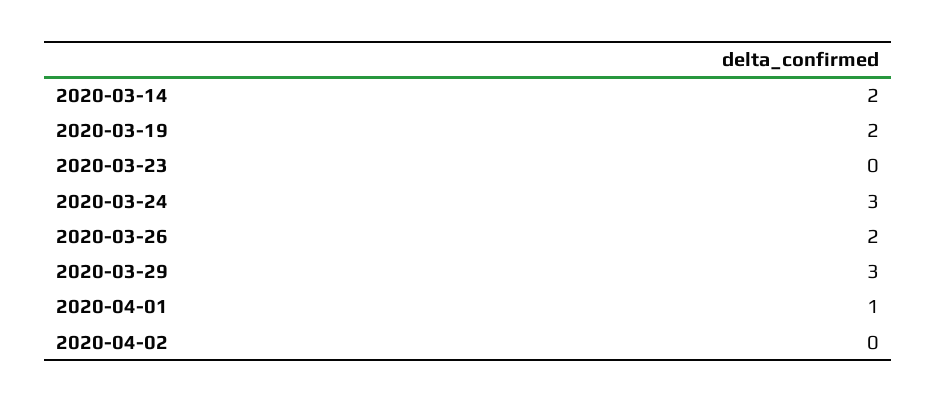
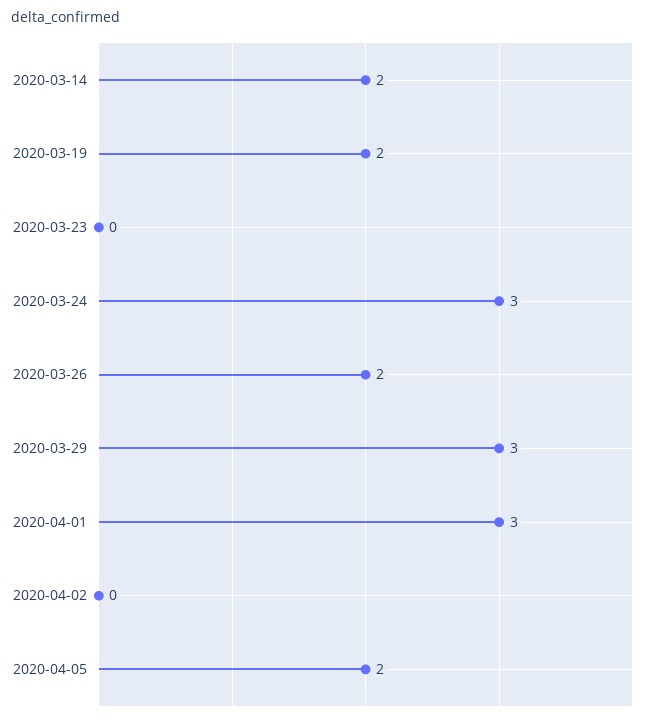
2020-04-01: 1 -> 3
2020-04-05: none -> 2

